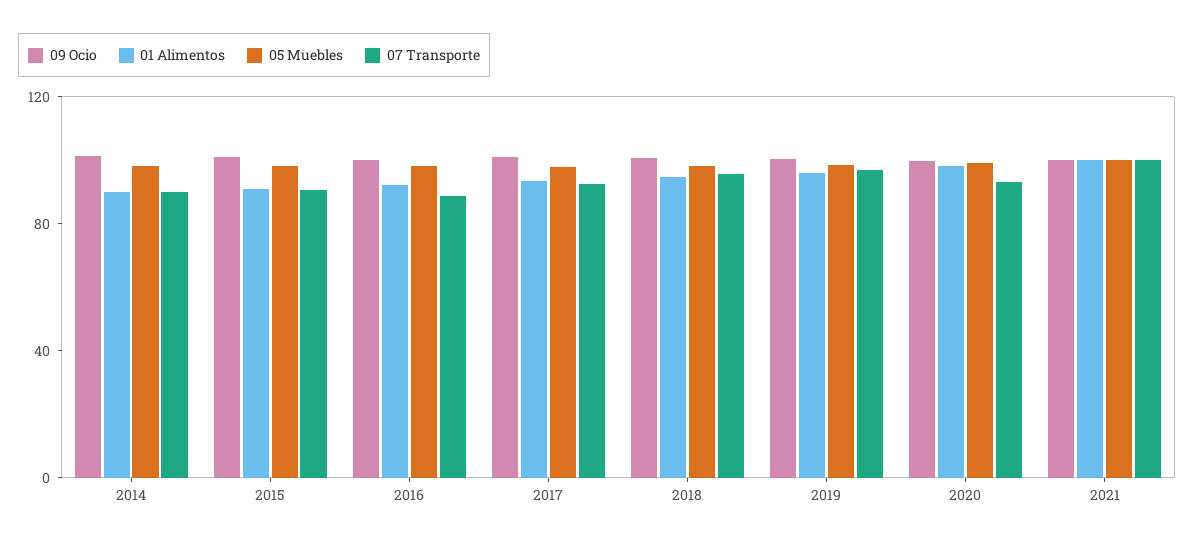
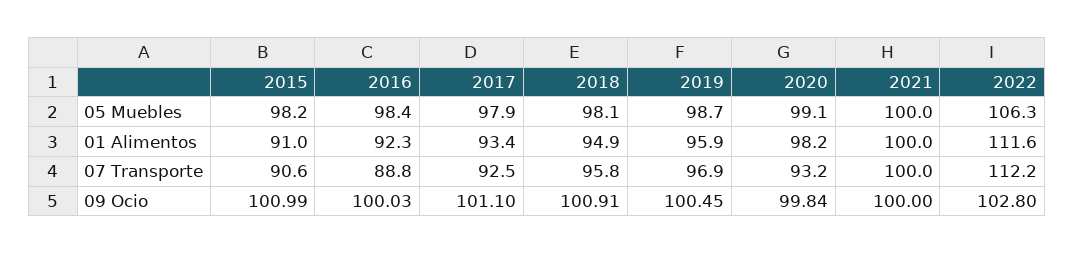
09 Ocio, 2014: 100 -> none
01 Alimentos, 2014: 90 -> none
05 Muebles, 2014: 100 -> none
07 Transporte, 2014: 90 -> none
05 Muebles, 2022: none -> 106.3
01 Alimentos, 2022: none -> 111.6
07 Transporte, 2022: none -> 112.2
09 Ocio, 2022: none -> 102.8

